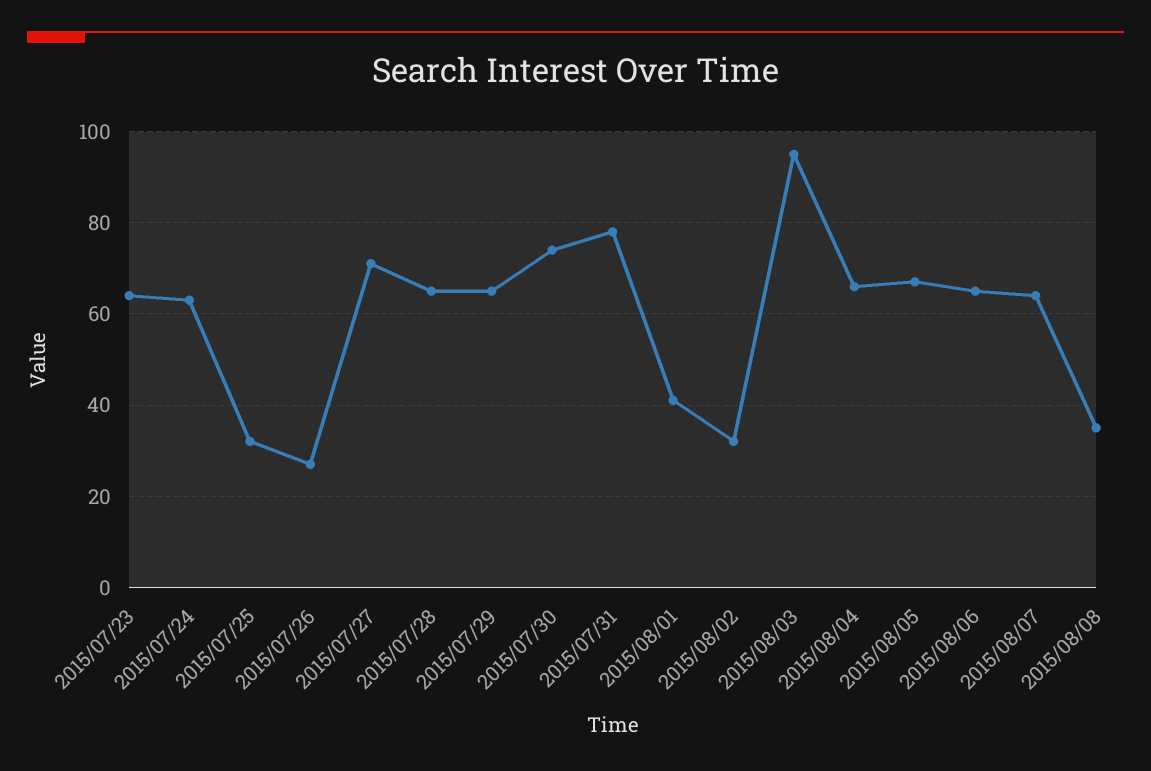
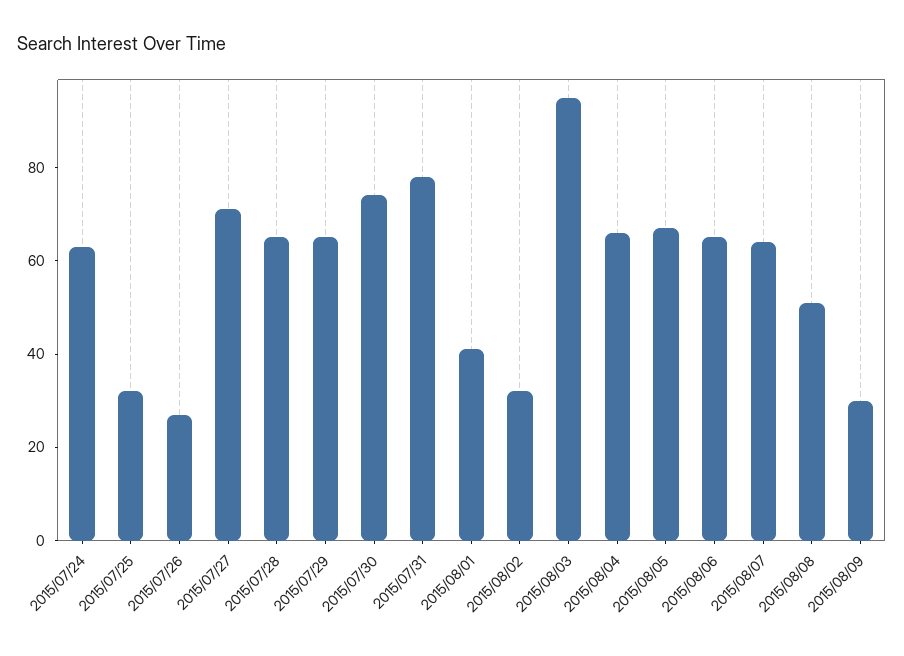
2015/07/23: 65 -> none
2015/08/08: 35 -> 50
2015/08/09: none -> 30

